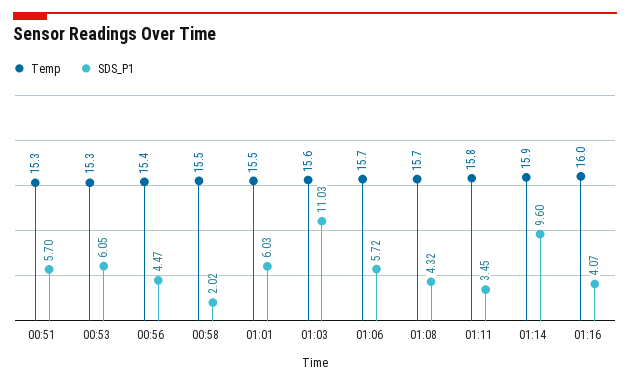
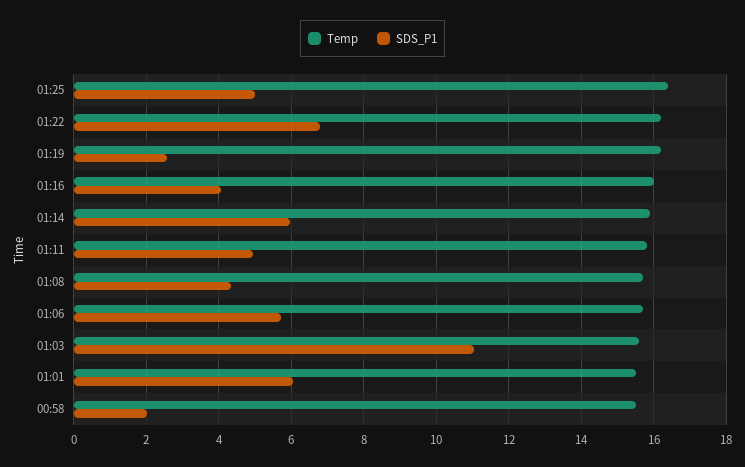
Temp, 00:51: 15.3 -> none
SDS_P1, 00:51: 5.7 -> none
Temp, 00:53: 15.3 -> none
SDS_P1, 00:53: 6.05 -> none
Temp, 00:56: 15.4 -> none
SDS_P1, 00:56: 4.47 -> none
SDS_P1, 01:11: 3.45 -> 5
SDS_P1, 01:14: 9.6 -> 6
Temp, 01:25: none -> 16.4
SDS_P1, 01:25: none -> 5
Temp, 01:22: none -> 16.2
SDS_P1, 01:22: none -> 6.8
Temp, 01:19: none -> 16.2
SDS_P1, 01:19: none -> 2.6

